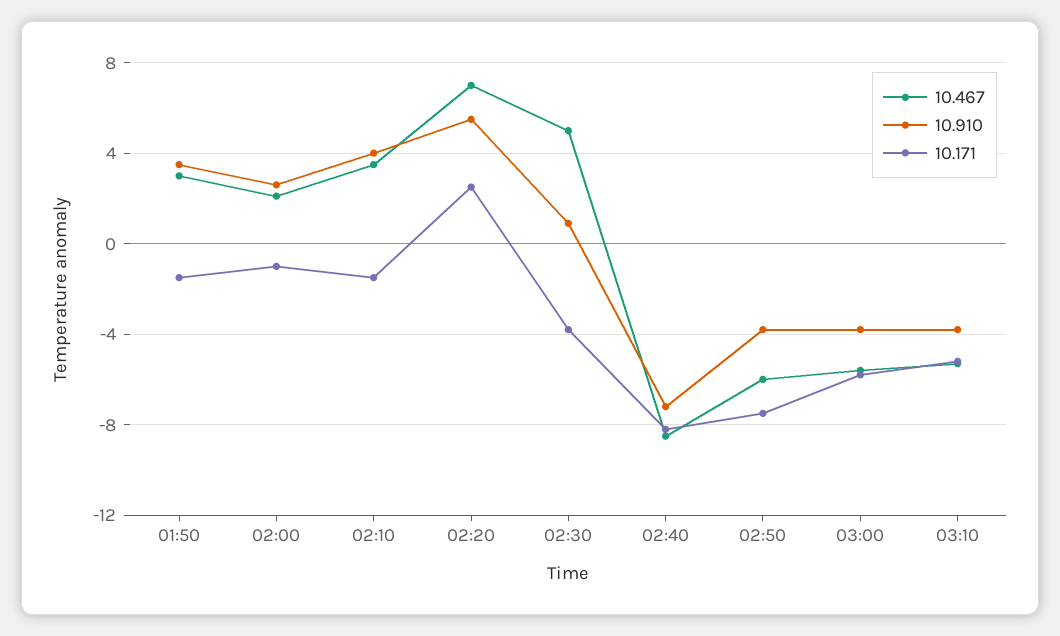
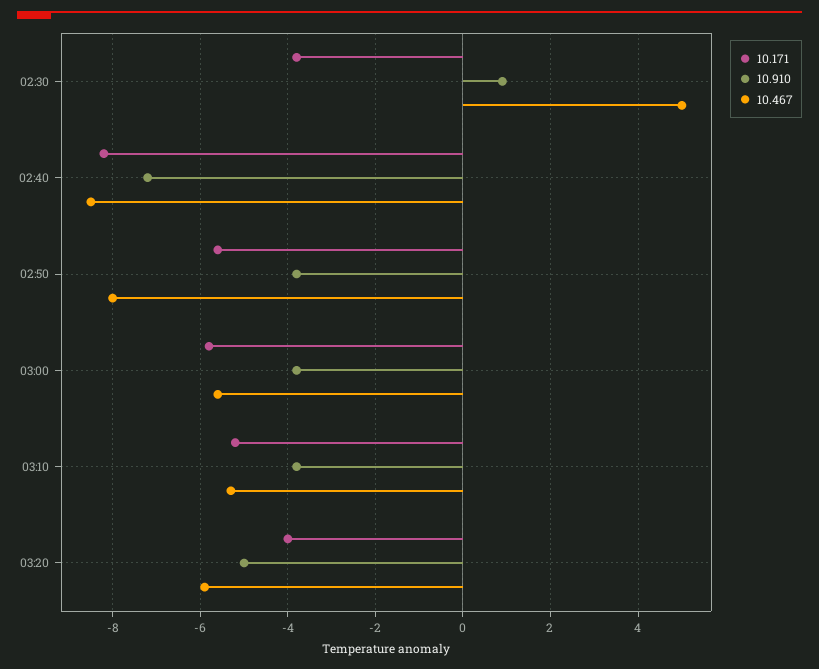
10.467, 01:50: 3 -> none
10.910, 01:50: 3.5 -> none
10.171, 01:50: -1.5 -> none
10.467, 02:00: 2 -> none
10.910, 02:00: 2.5 -> none
10.171, 02:00: -1 -> none
10.467, 02:10: 3.5 -> none
10.910, 02:10: 4 -> none
10.171, 02:10: -1.5 -> none
10.467, 02:20: 7 -> none
10.910, 02:20: 5.5 -> none
10.171, 02:20: 2.5 -> none
10.467, 02:50: -6 -> -8
10.171, 02:50: -7.5 -> -5.5
10.171, 03:20: none -> -4
10.910, 03:20: none -> -5
10.467, 03:20: none -> -6

